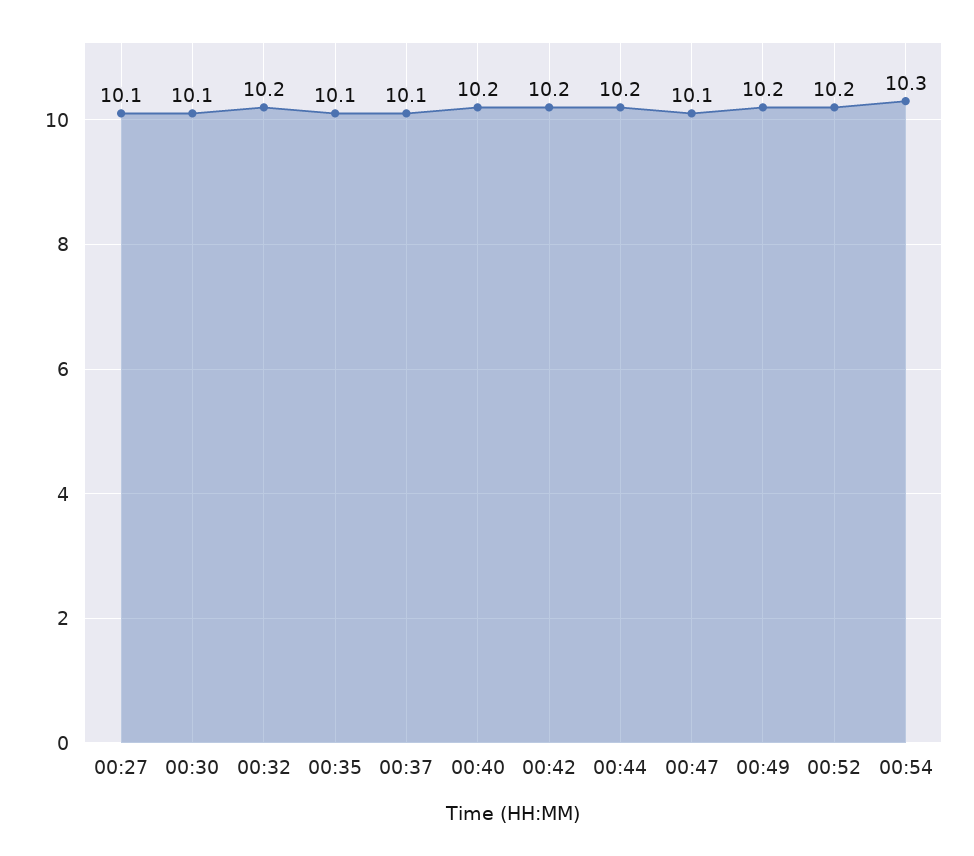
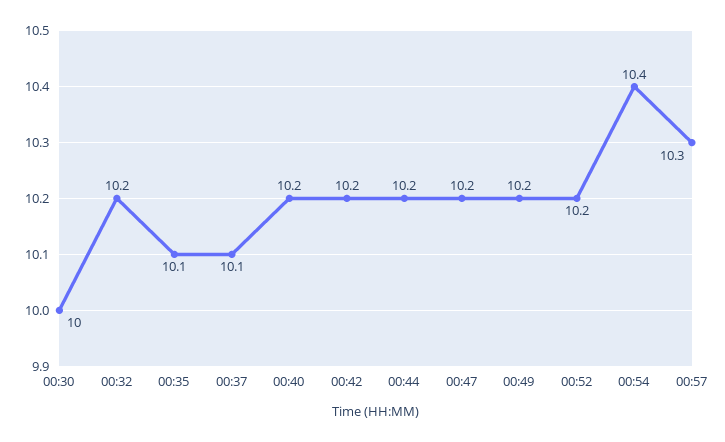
00:27: 10.1 -> none
00:30: 10.1 -> 10
00:47: 10.1 -> 10.2
00:54: 10.3 -> 10.4
00:57: none -> 10.3

